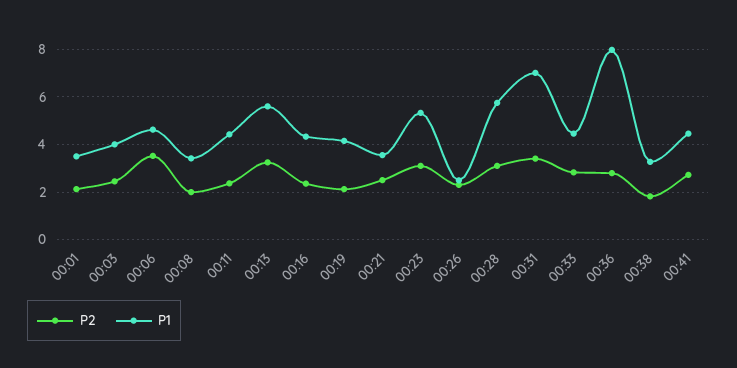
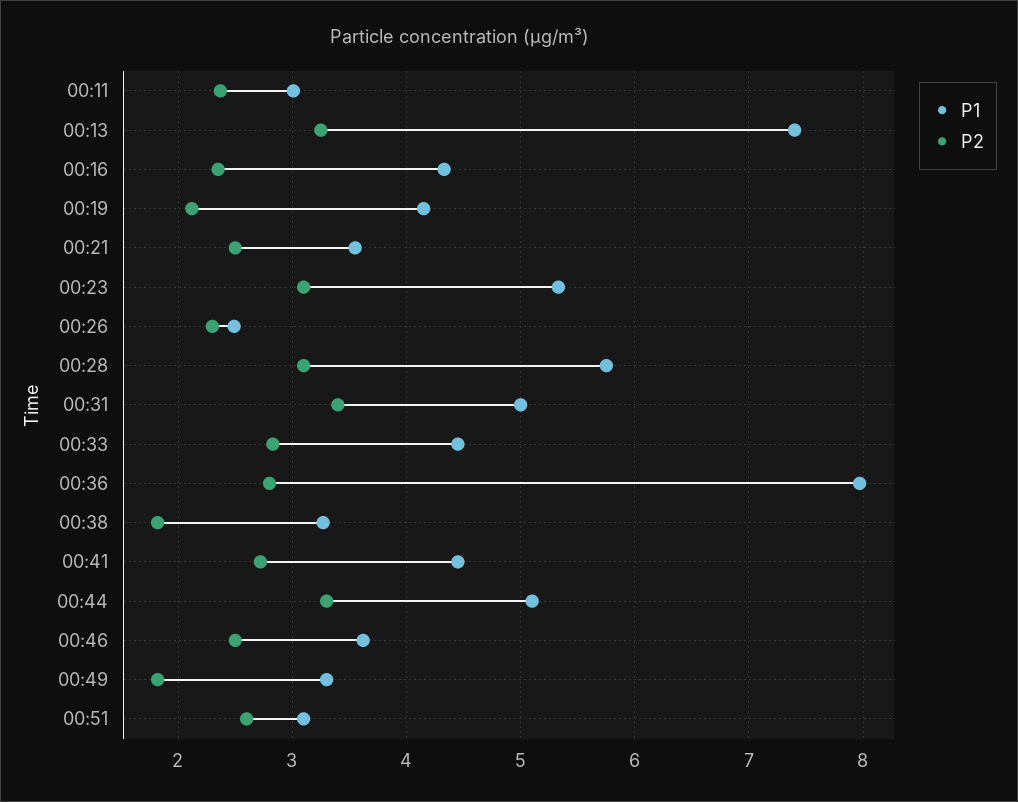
P2, 00:01: 2 -> none
P1, 00:01: 3.5 -> none
P2, 00:03: 2.5 -> none
P1, 00:03: 4 -> none
P2, 00:06: 3.5 -> none
P1, 00:06: 4.5 -> none
P2, 00:08: 2 -> none
P1, 00:08: 3.5 -> none
P1, 00:11: 4.5 -> 3
P1, 00:13: 5.5 -> 7.4
P1, 00:31: 7 -> 5
P1, 00:44: none -> 5.1
P2, 00:44: none -> 3.3
P1, 00:46: none -> 3.6
P2, 00:46: none -> 2.5
P1, 00:49: none -> 3.3
P2, 00:49: none -> 1.8
P1, 00:51: none -> 3.1
P2, 00:51: none -> 2.6

